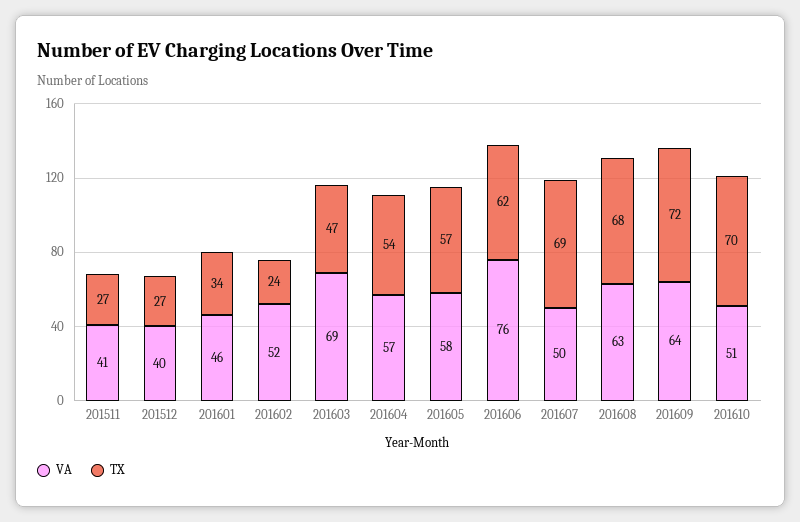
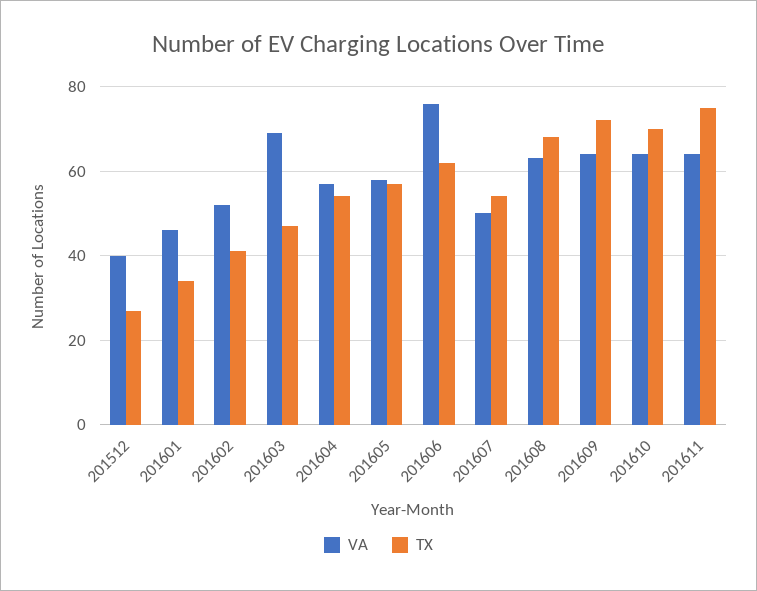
VA, 201511: 41 -> none
TX, 201511: 27 -> none
TX, 201602: 24 -> 40
TX, 201607: 69 -> 55
VA, 201610: 51 -> 65
VA, 201611: none -> 65
TX, 201611: none -> 75

